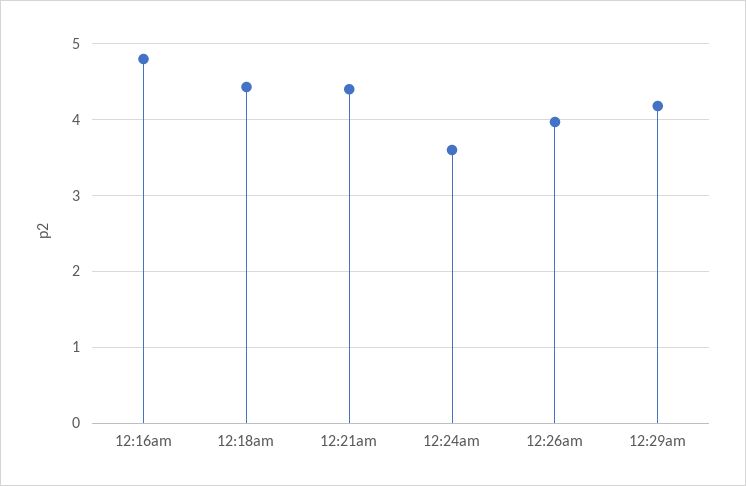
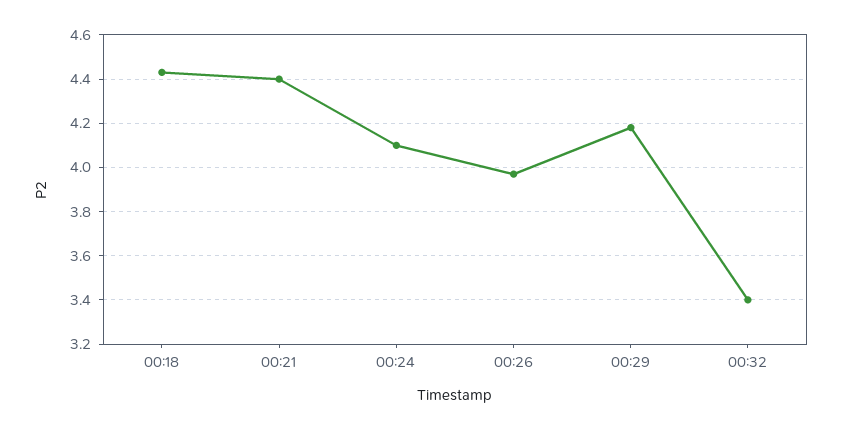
12:16am: 4.8 -> none
12:24am: 3.6 -> 4.1
00:32: none -> 3.4

